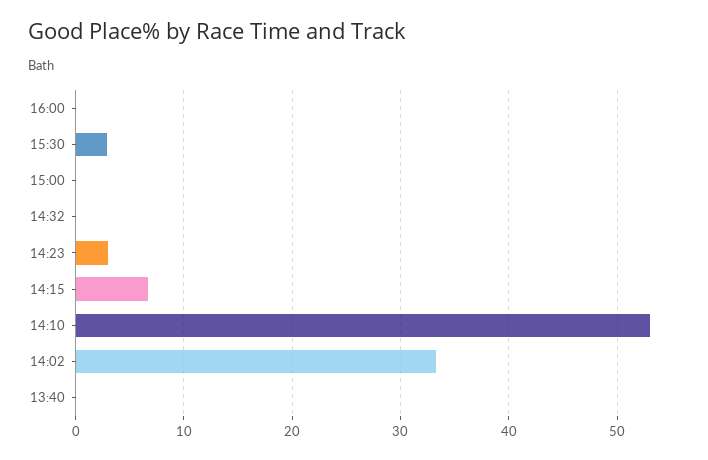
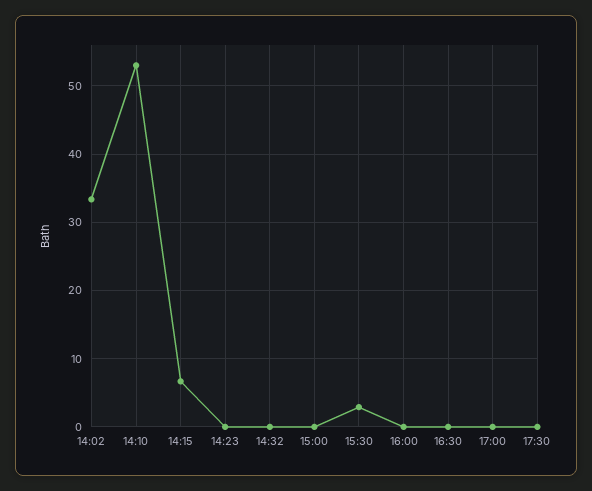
14:23: 3 -> 0
13:40: 0 -> none
16:30: none -> 0
17:00: none -> 0
17:30: none -> 0

